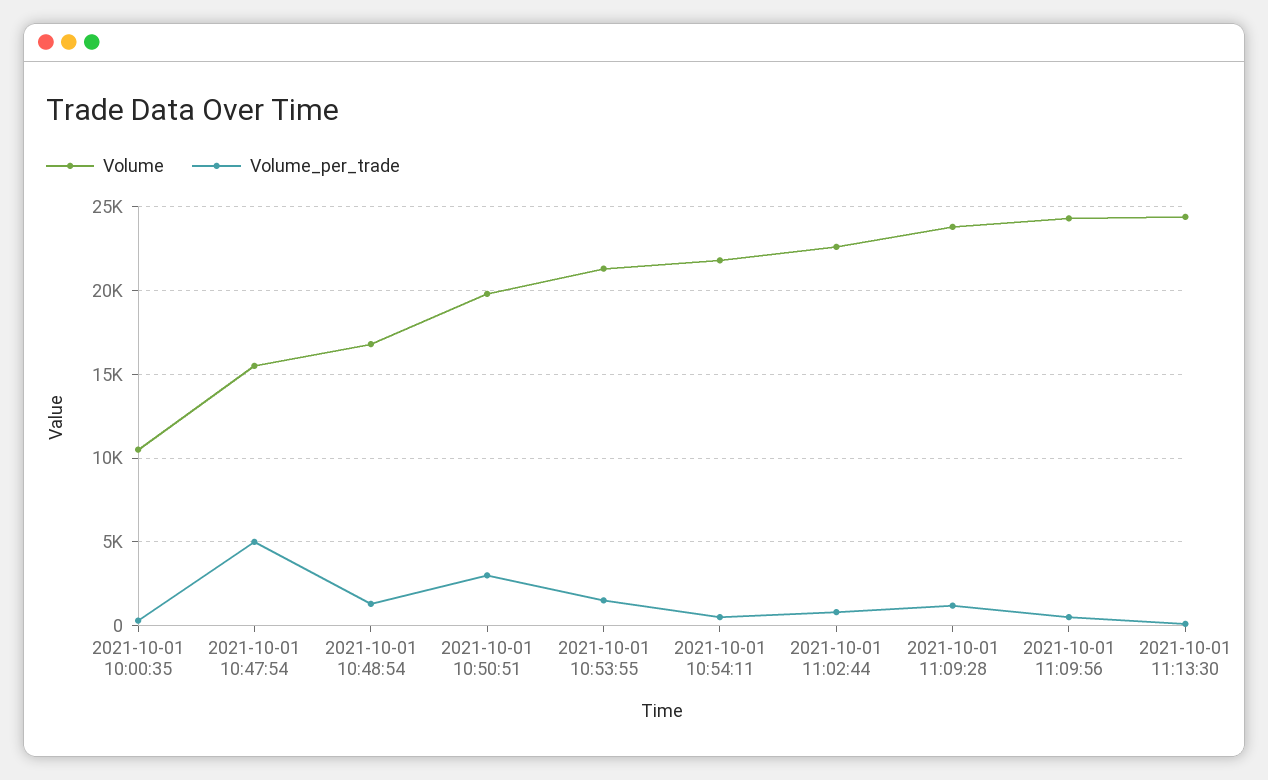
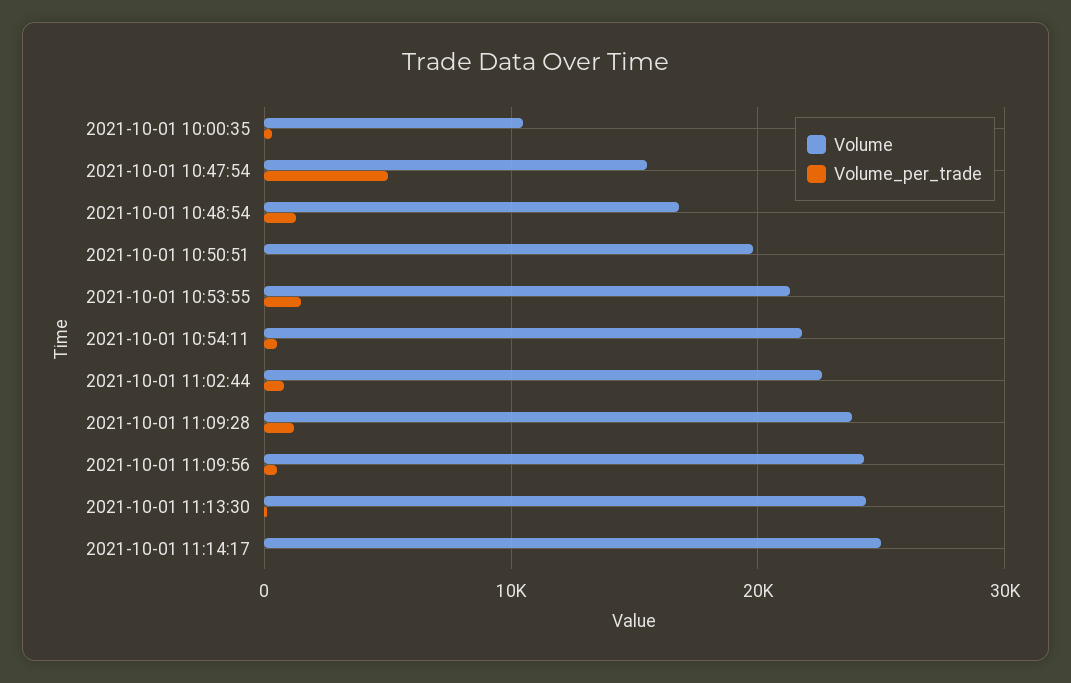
Volume_per_trade, 2021-10-01 10:50:51: 3000 -> 0
Volume, 2021-10-01 11:14:17: none -> 25000
Volume_per_trade, 2021-10-01 11:14:17: none -> 0

